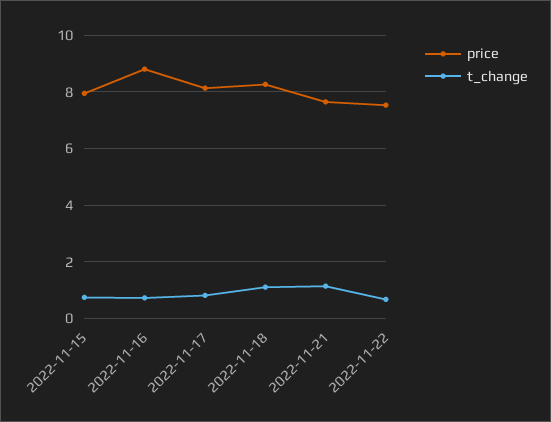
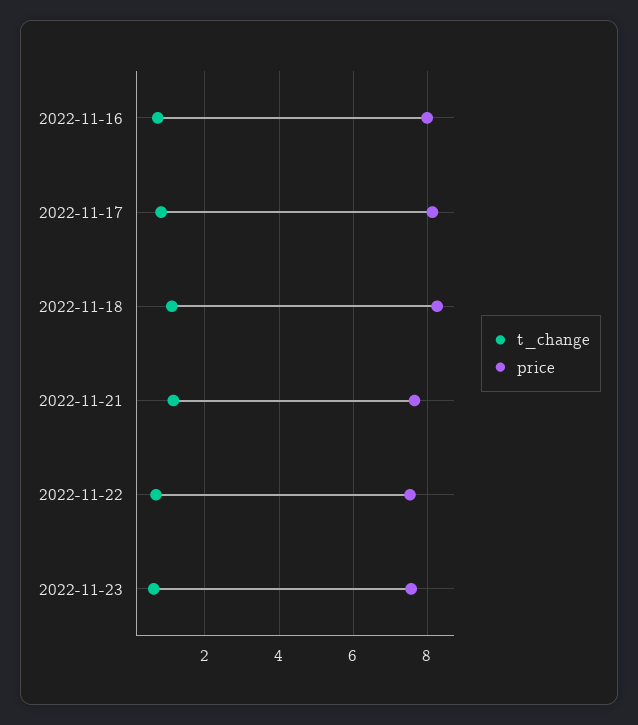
price, 2022-11-15: 8 -> none
t_change, 2022-11-15: 0.75 -> none
price, 2022-11-16: 8.75 -> 8
t_change, 2022-11-23: none -> 0.6
price, 2022-11-23: none -> 7.6

